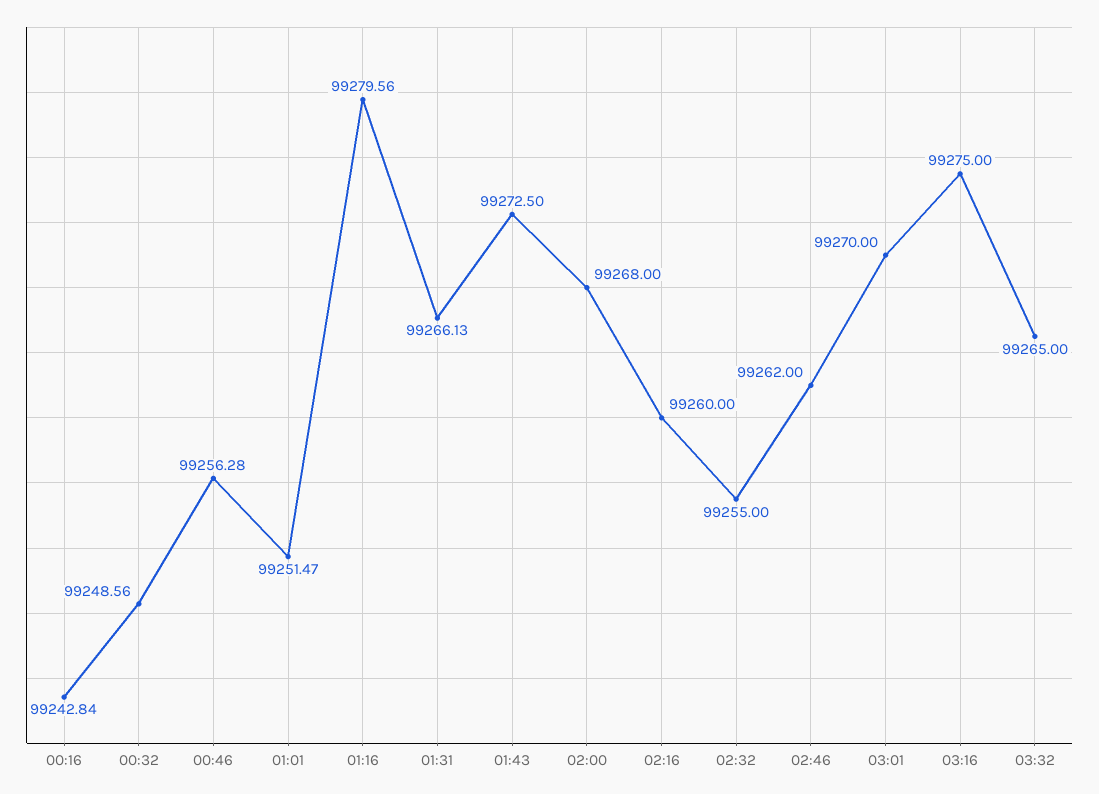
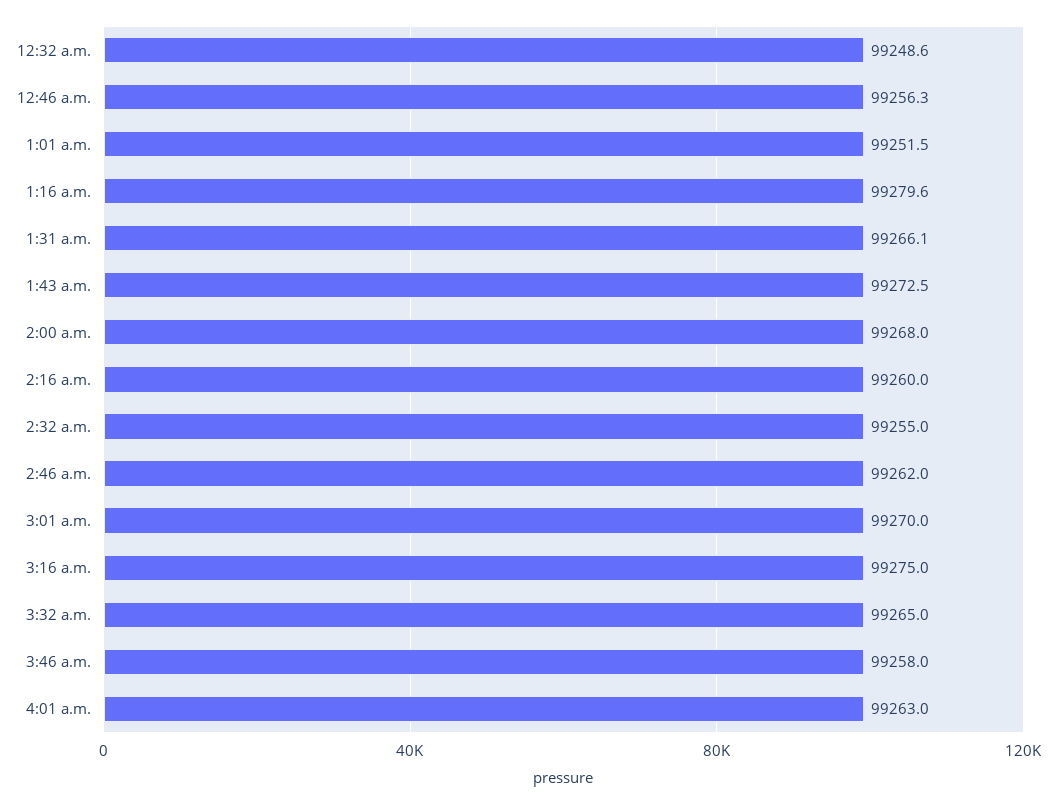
00:16: 99242.84 -> none
3:46 a.m.: none -> 99258
4:01 a.m.: none -> 99263

